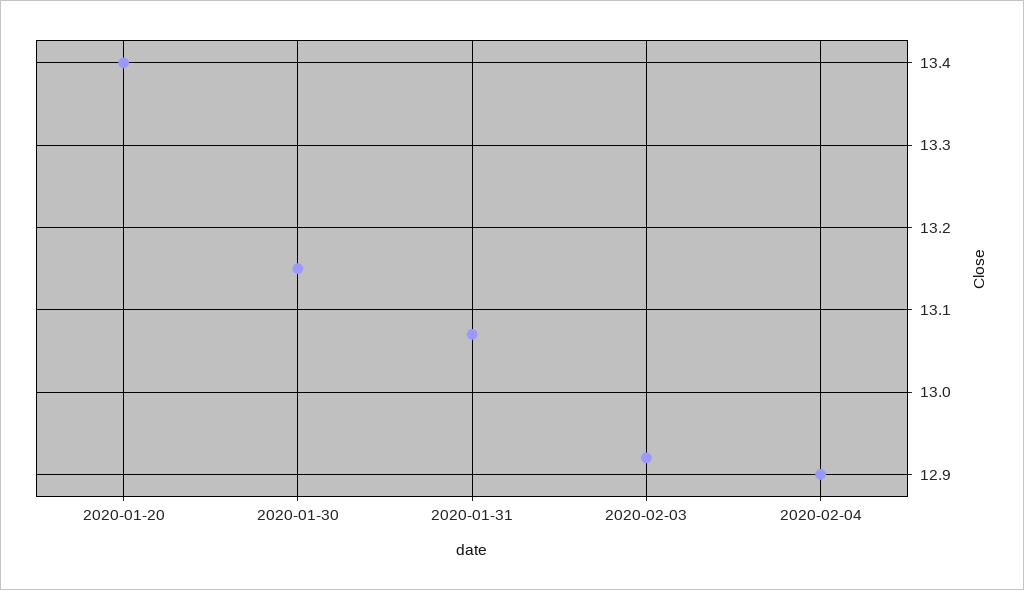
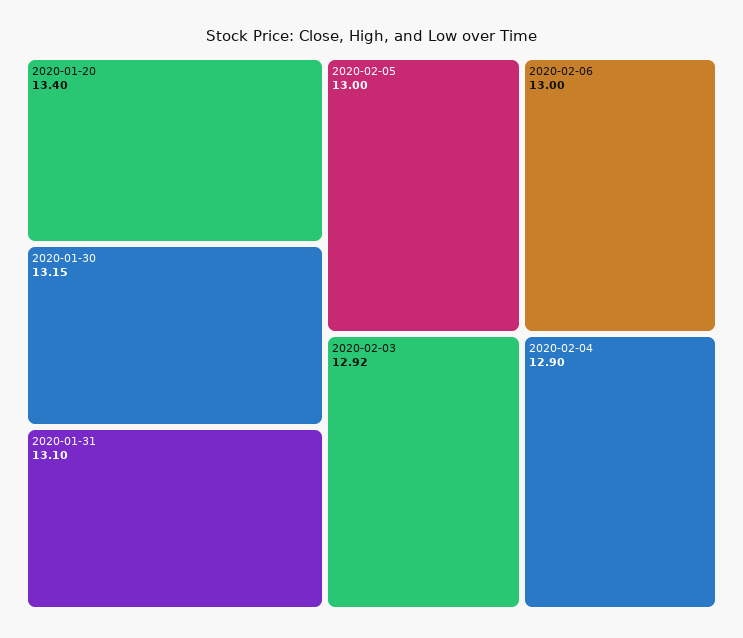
2020-01-31: 13.07 -> 13.1
2020-02-05: none -> 13
2020-02-06: none -> 13

